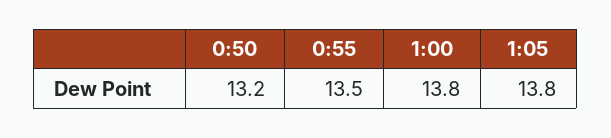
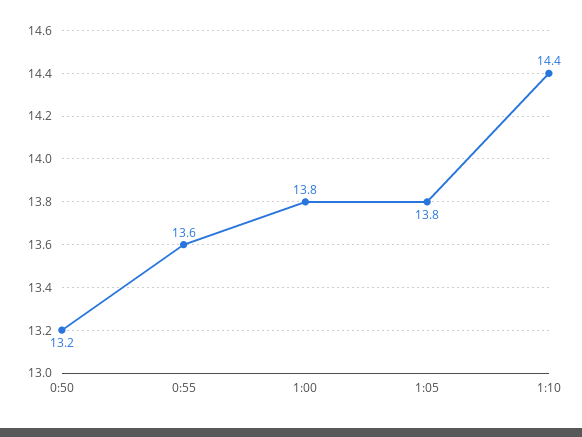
0:55: 13.5 -> 13.6
1:10: none -> 14.4

